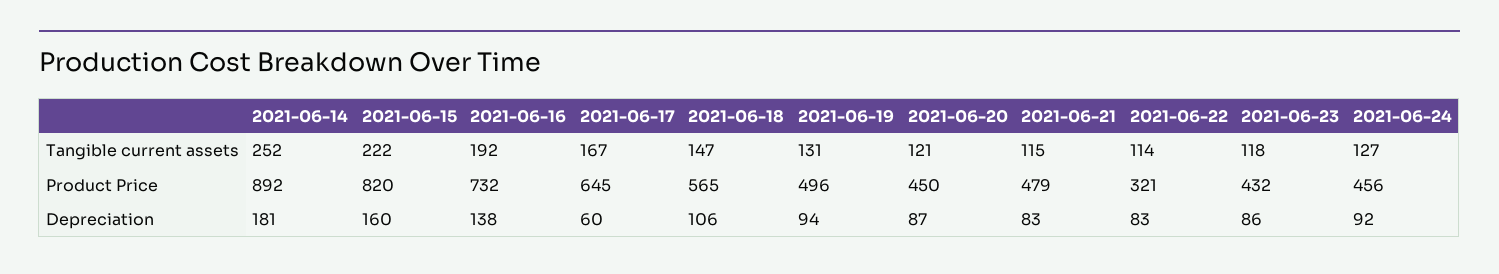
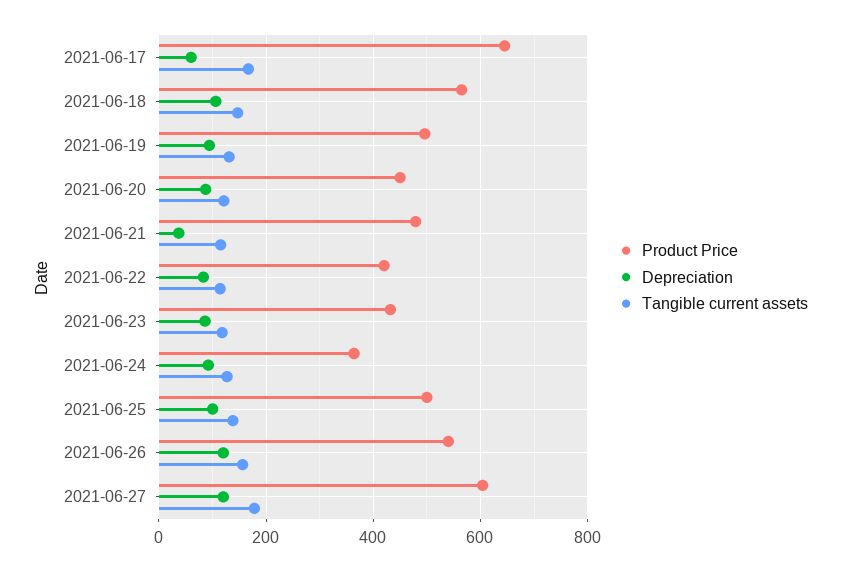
Tangible current assets, 2021-06-14: 252 -> none
Tangible current assets, 2021-06-15: 222 -> none
Tangible current assets, 2021-06-16: 192 -> none
Product Price, 2021-06-14: 892 -> none
Product Price, 2021-06-15: 820 -> none
Product Price, 2021-06-16: 732 -> none
Product Price, 2021-06-22: 321 -> 420
Product Price, 2021-06-24: 456 -> 360
Depreciation, 2021-06-14: 181 -> none
Depreciation, 2021-06-15: 160 -> none
Depreciation, 2021-06-16: 138 -> none
Depreciation, 2021-06-21: 83 -> 40
Product Price, 2021-06-25: none -> 500
Depreciation, 2021-06-25: none -> 100
Tangible current assets, 2021-06-25: none -> 140
Product Price, 2021-06-26: none -> 540
Depreciation, 2021-06-26: none -> 120
Tangible current assets, 2021-06-26: none -> 160
Product Price, 2021-06-27: none -> 600
Depreciation, 2021-06-27: none -> 120
Tangible current assets, 2021-06-27: none -> 180

